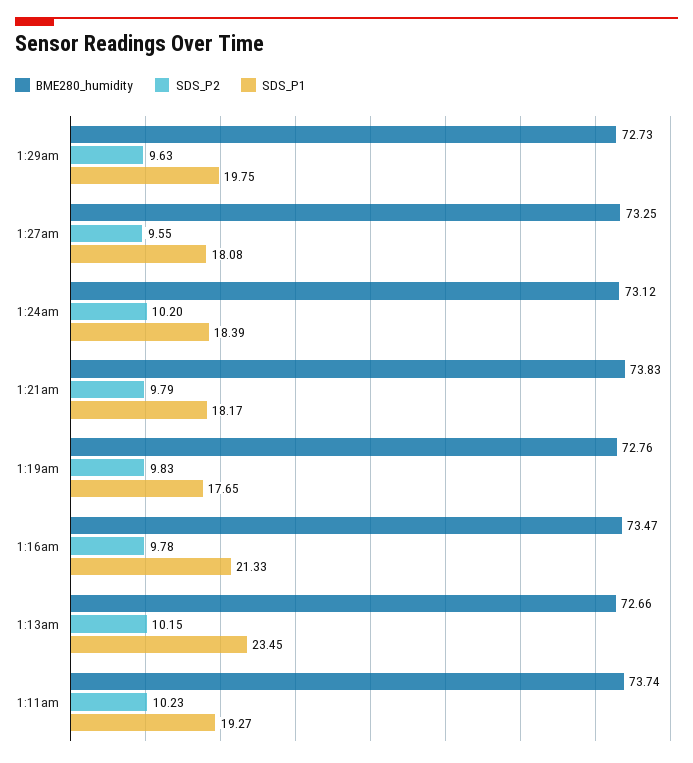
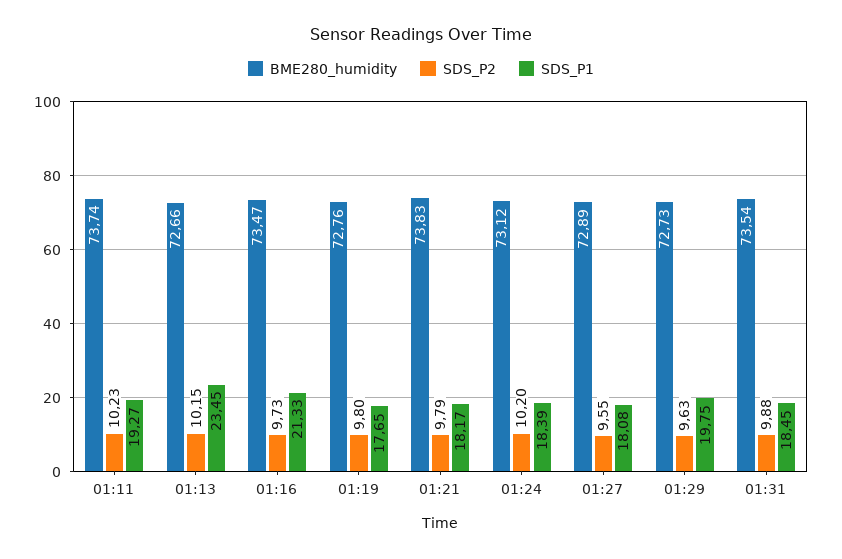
BME280_humidity, 1:27am: 73.25 -> 72.89
SDS_P2, 1:19am: 9.83 -> 9.8
SDS_P2, 1:16am: 9.78 -> 9.73
BME280_humidity, 01:31: none -> 73.54
SDS_P2, 01:31: none -> 9.88
SDS_P1, 01:31: none -> 18.45

